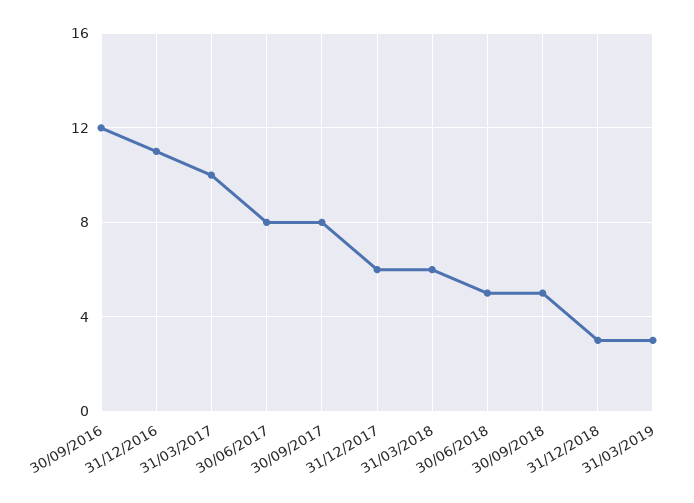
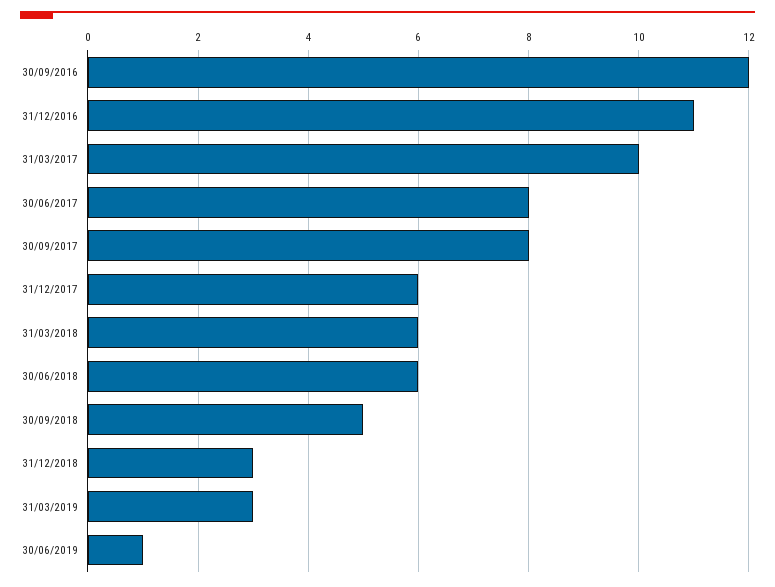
30/06/2018: 5 -> 6
30/06/2019: none -> 1

